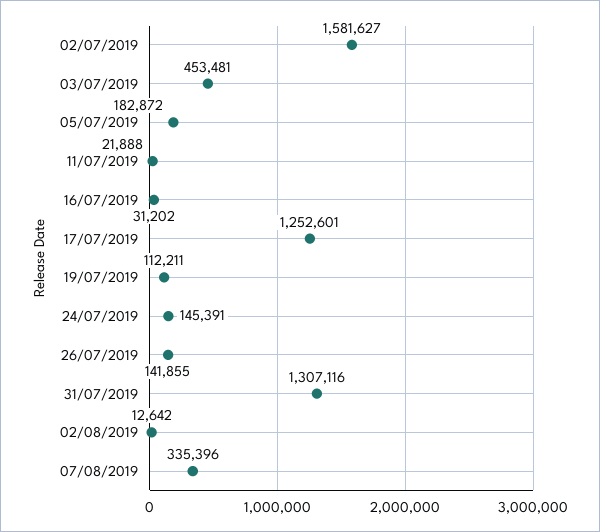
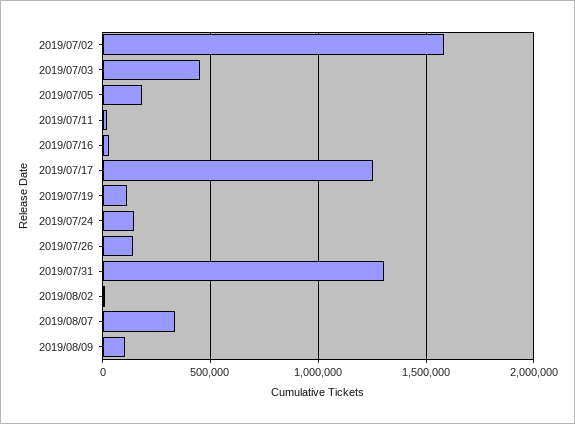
2019/08/09: none -> 100000

